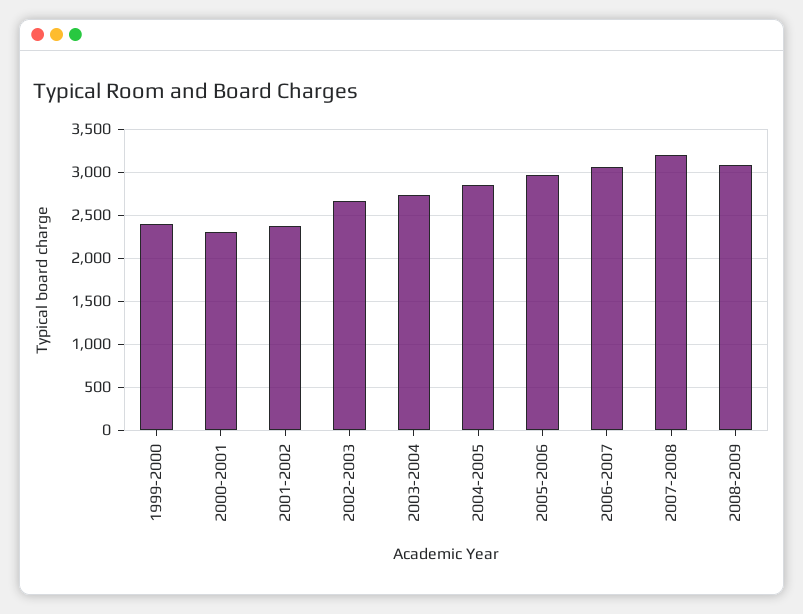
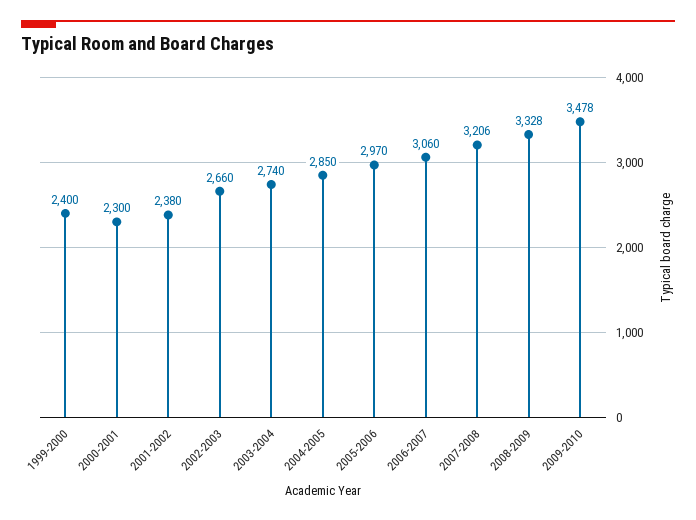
2008-2009: 3100 -> 3328
2009-2010: none -> 3478

